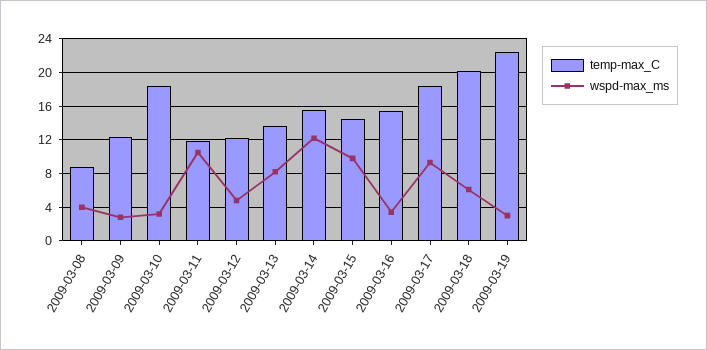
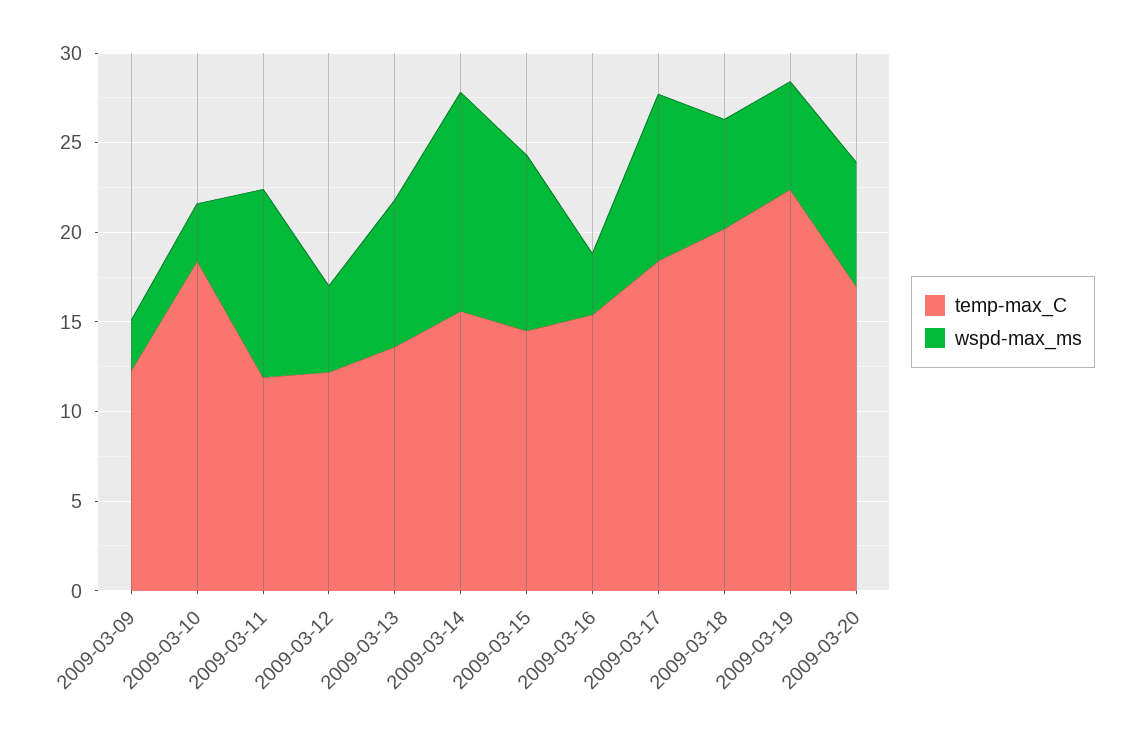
temp-max_C, 2009-03-08: 9 -> none
wspd-max_ms, 2009-03-08: 4 -> none
wspd-max_ms, 2009-03-19: 3 -> 6
temp-max_C, 2009-03-20: none -> 17
wspd-max_ms, 2009-03-20: none -> 7

